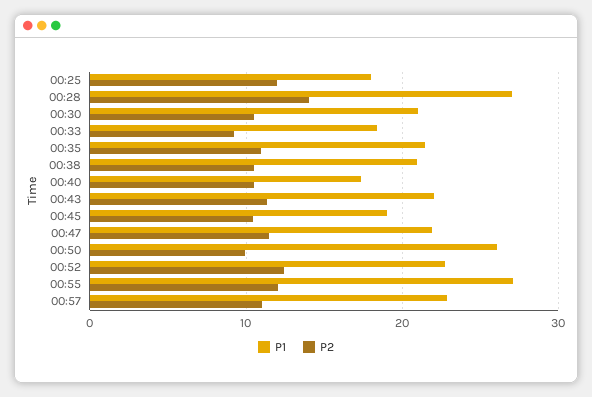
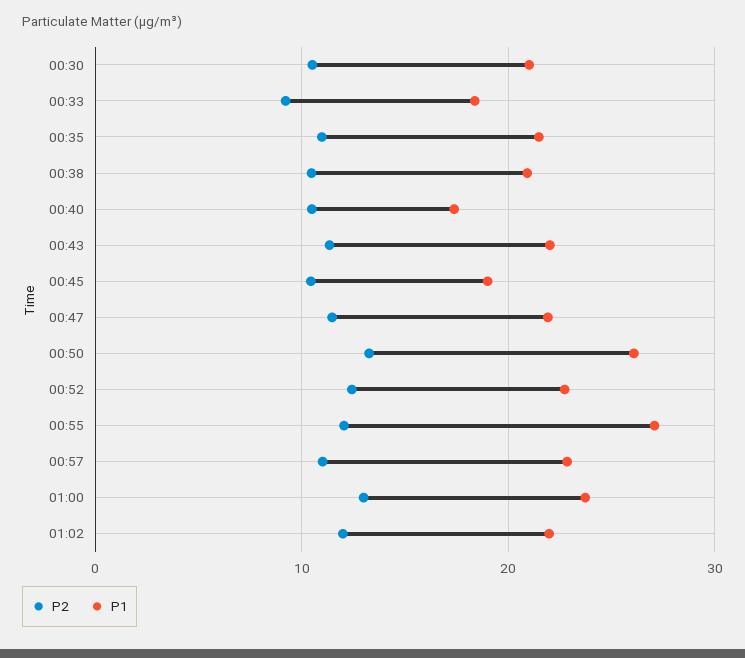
P1, 00:25: 18 -> none
P2, 00:25: 12 -> none
P1, 00:28: 27 -> none
P2, 00:28: 14 -> none
P2, 00:50: 10 -> 13
P2, 01:00: none -> 13
P1, 01:00: none -> 24
P2, 01:02: none -> 12
P1, 01:02: none -> 22

